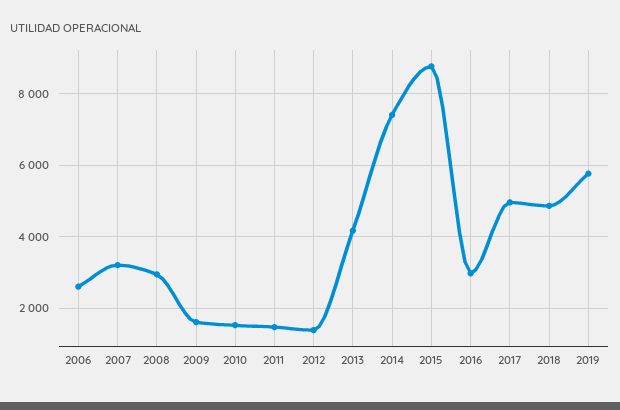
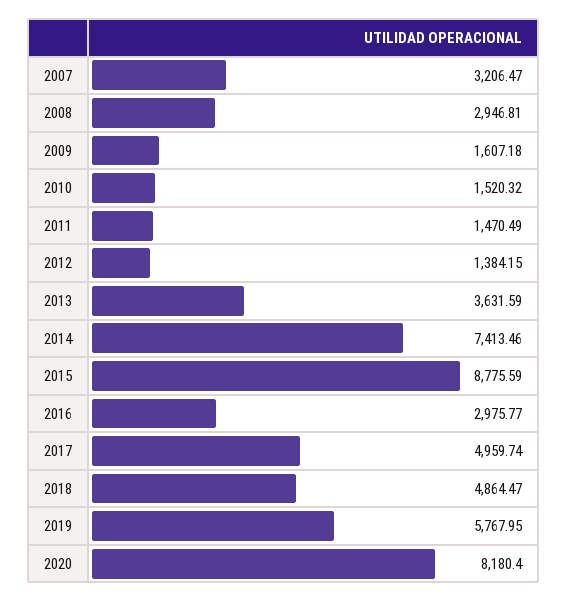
2006: 2600 -> none
2013: 4200 -> 3631.59
2020: none -> 8180.4

